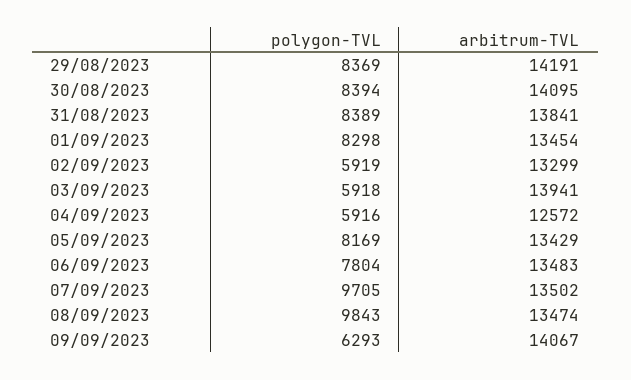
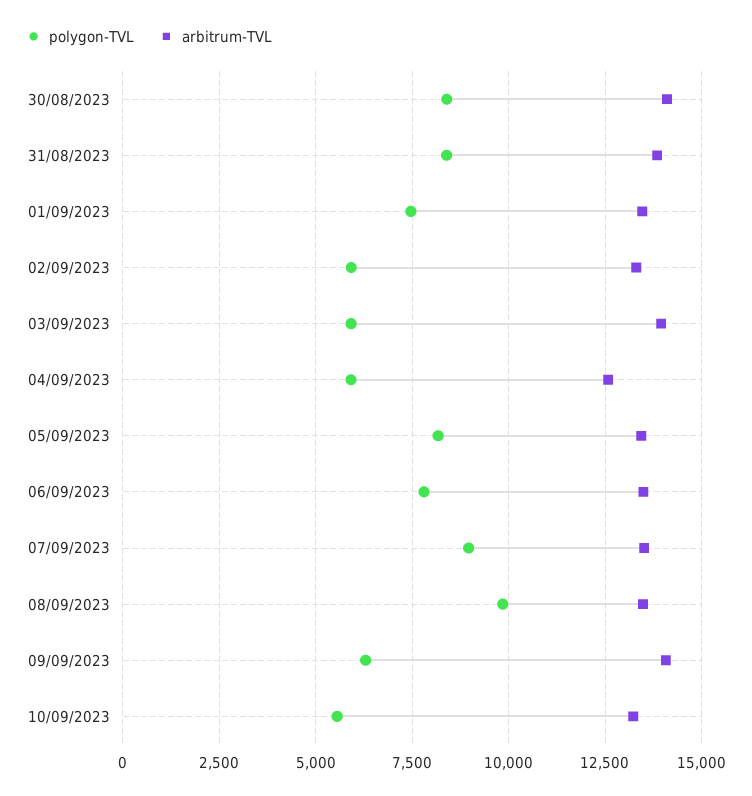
polygon-TVL, 29/08/2023: 8369 -> none
arbitrum-TVL, 29/08/2023: 14191 -> none
polygon-TVL, 01/09/2023: 8298 -> 7500
polygon-TVL, 07/09/2023: 9705 -> 9000
polygon-TVL, 10/09/2023: none -> 5500
arbitrum-TVL, 10/09/2023: none -> 13250

